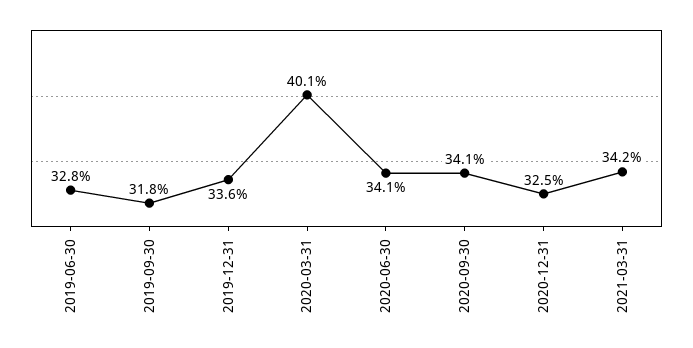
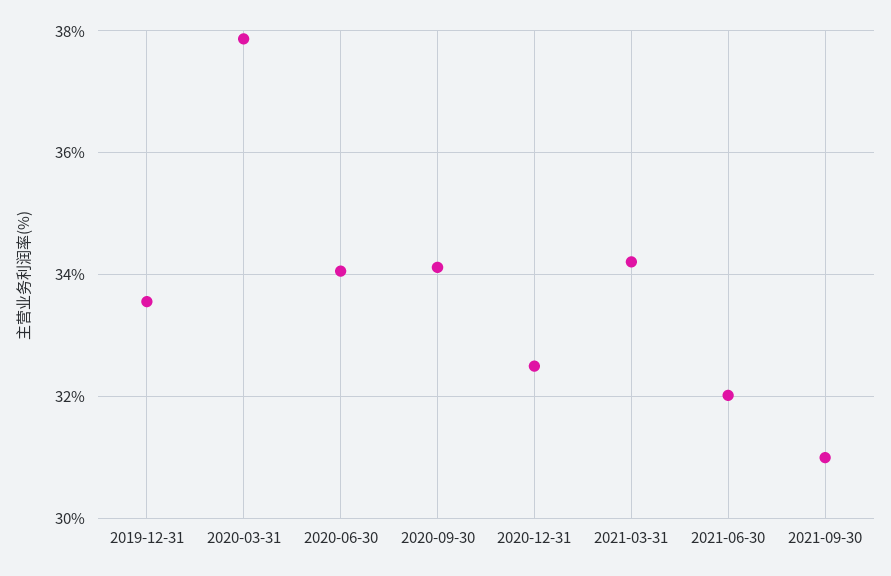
2019-06-30: 32.8 -> none
2019-09-30: 31.8 -> none
2020-03-31: 40.1 -> 37.8
2021-06-30: none -> 32
2021-09-30: none -> 31

